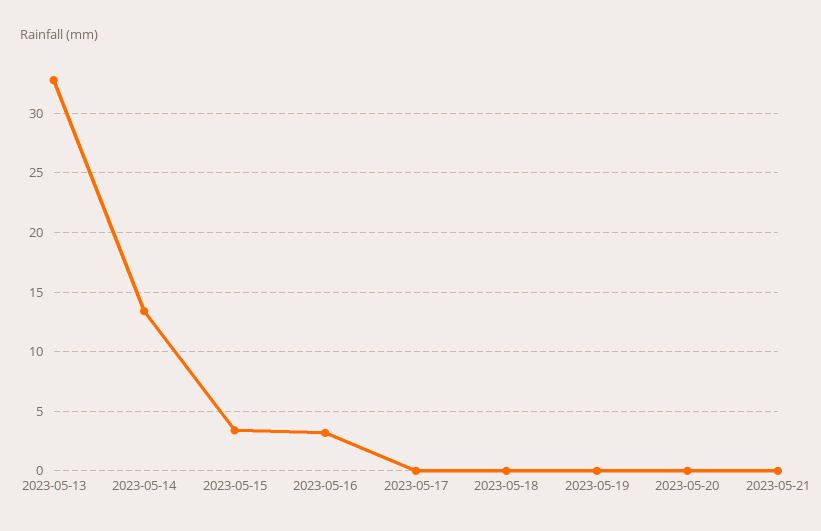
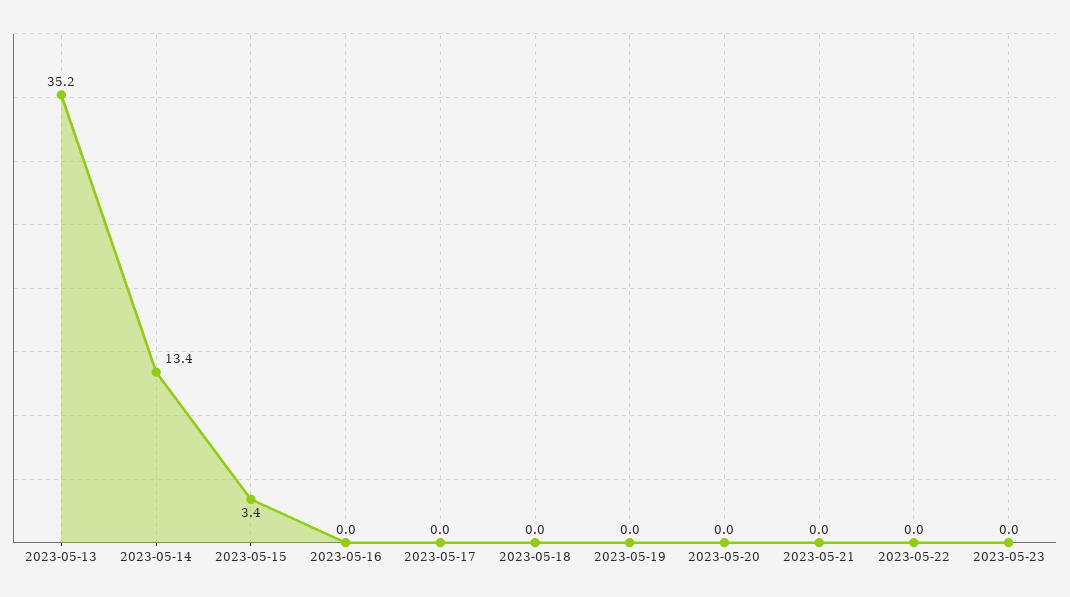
2023-05-13: 33 -> 35.2
2023-05-16: 3 -> 0
2023-05-22: none -> 0
2023-05-23: none -> 0

